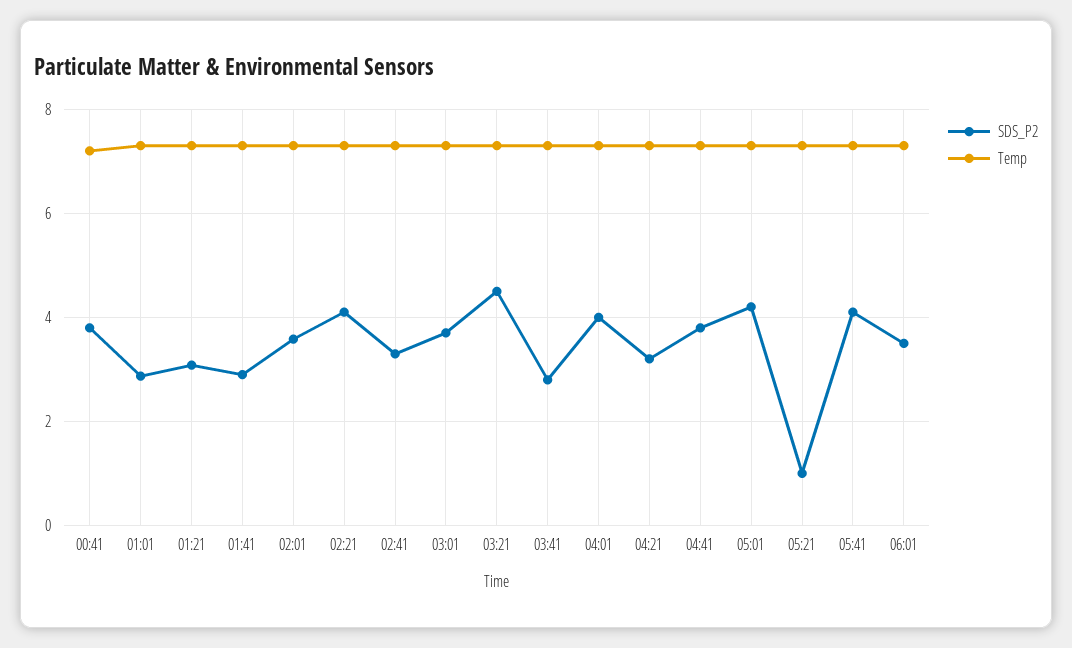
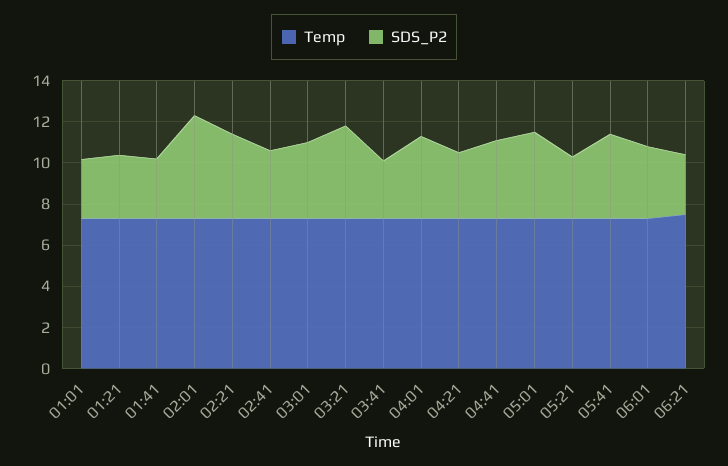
SDS_P2, 00:41: 3.8 -> none
Temp, 00:41: 7.2 -> none
SDS_P2, 02:01: 3.6 -> 5
SDS_P2, 05:21: 1 -> 3
Temp, 06:21: none -> 7.5
SDS_P2, 06:21: none -> 3

